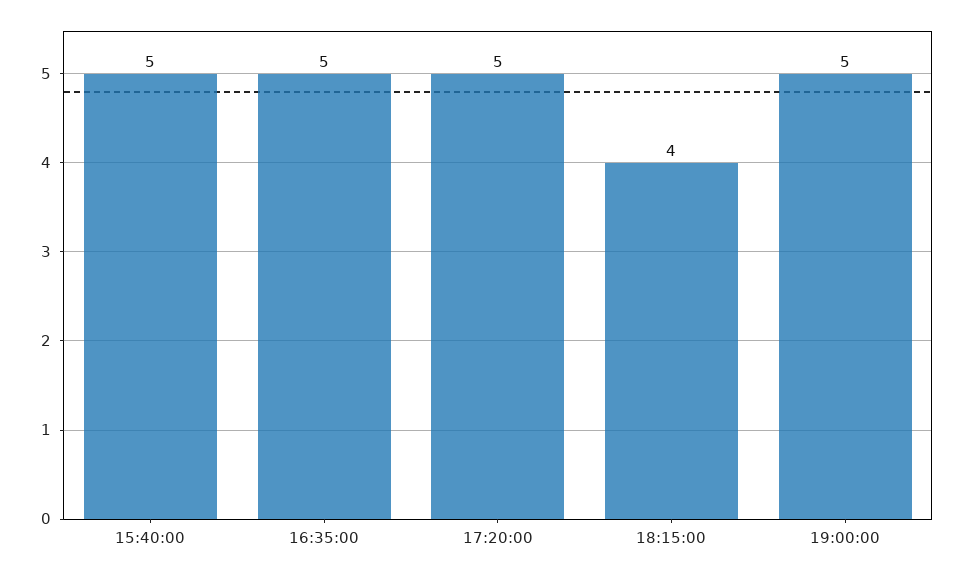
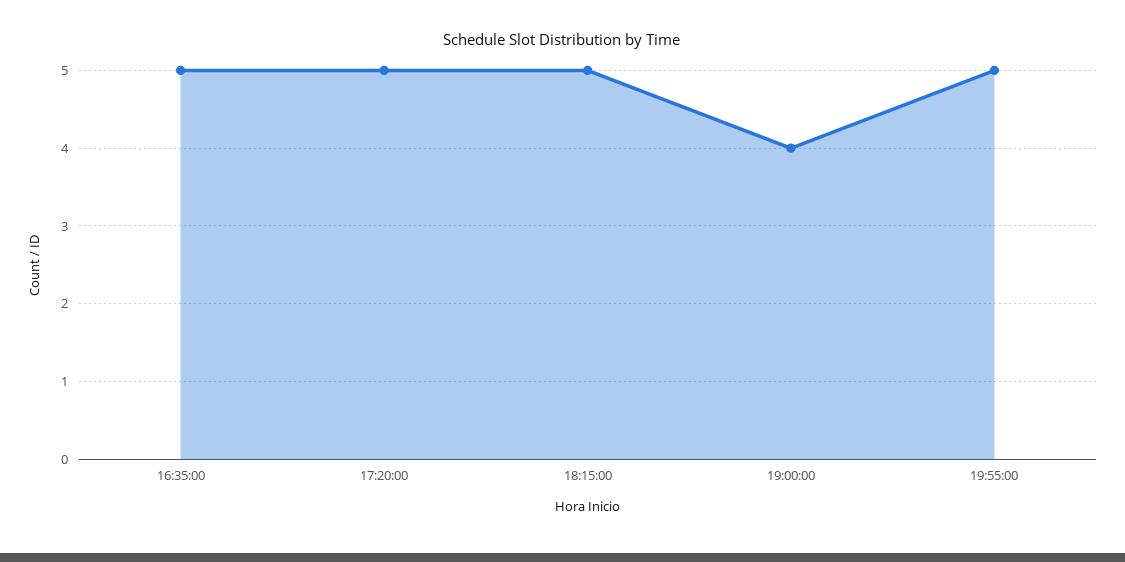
15:40:00: 5 -> none
18:15:00: 4 -> 5
19:00:00: 5 -> 4
19:55:00: none -> 5

